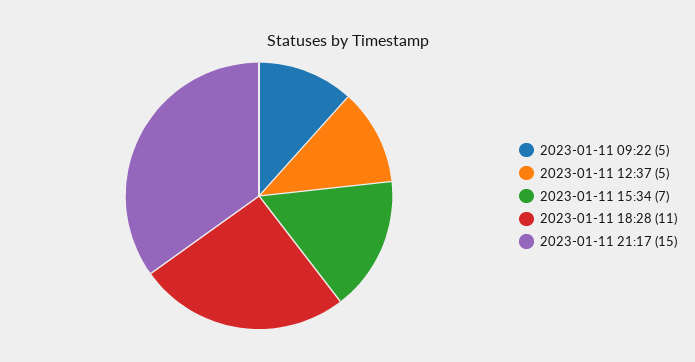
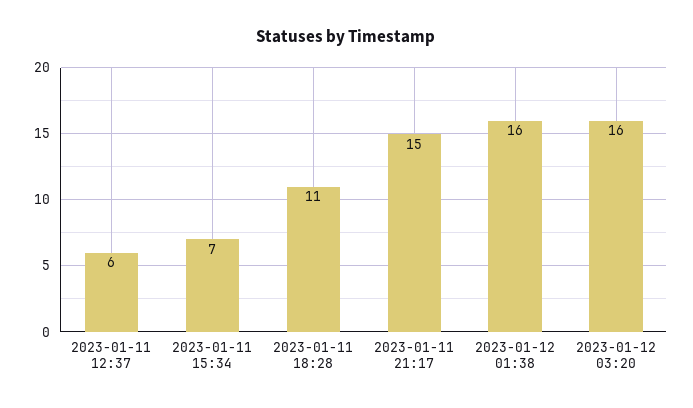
2023-01-11 09:22: 5 -> none
2023-01-11 12:37: 5 -> 6
2023-01-12 01:38: none -> 16
2023-01-12 03:20: none -> 16

